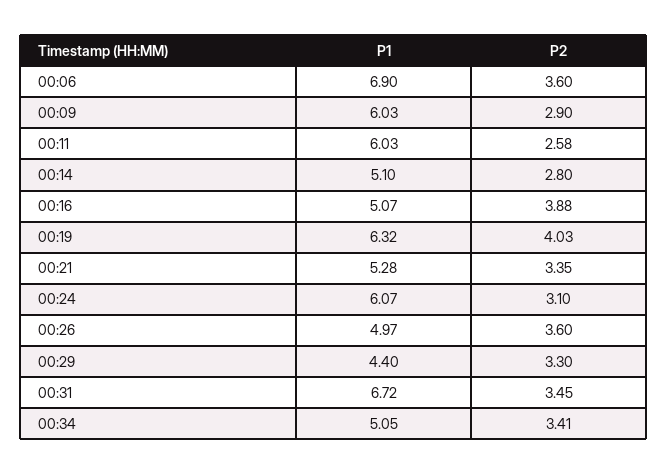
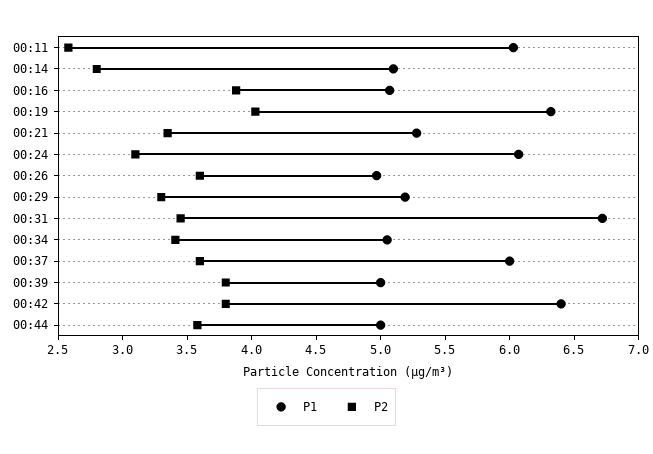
P1, 00:06: 6.9 -> none
P2, 00:06: 3.6 -> none
P1, 00:09: 6.03 -> none
P2, 00:09: 2.9 -> none
P1, 00:29: 4.4 -> 5.2
P1, 00:37: none -> 6
P2, 00:37: none -> 3.6
P1, 00:39: none -> 5
P2, 00:39: none -> 3.8
P1, 00:42: none -> 6.4
P2, 00:42: none -> 3.8
P1, 00:44: none -> 5
P2, 00:44: none -> 3.6

